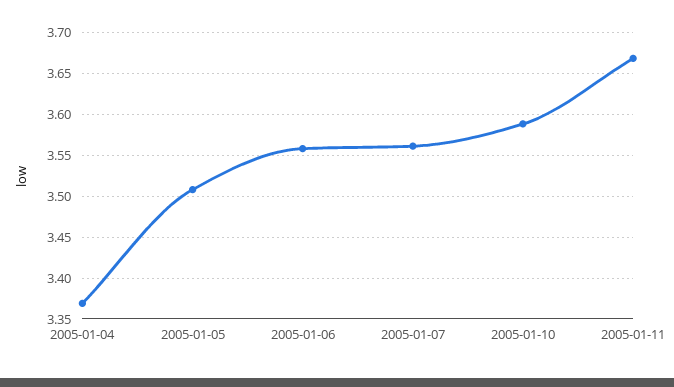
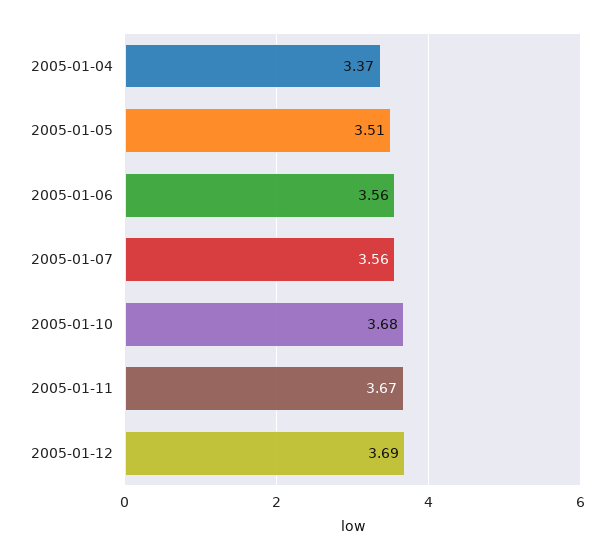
2005-01-10: 3.59 -> 3.68
2005-01-12: none -> 3.69

